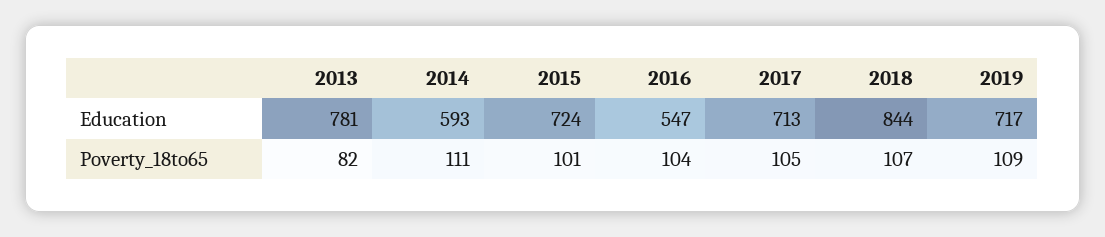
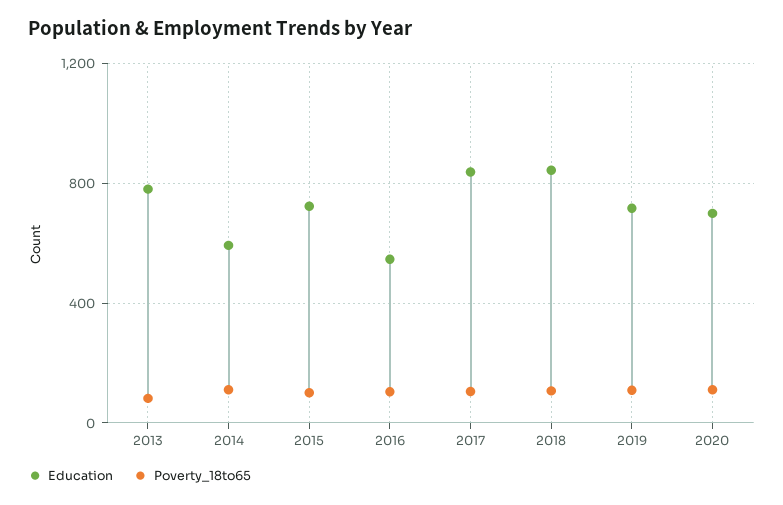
Education, 2017: 713 -> 850
Education, 2020: none -> 700
Poverty_18to65, 2020: none -> 100

